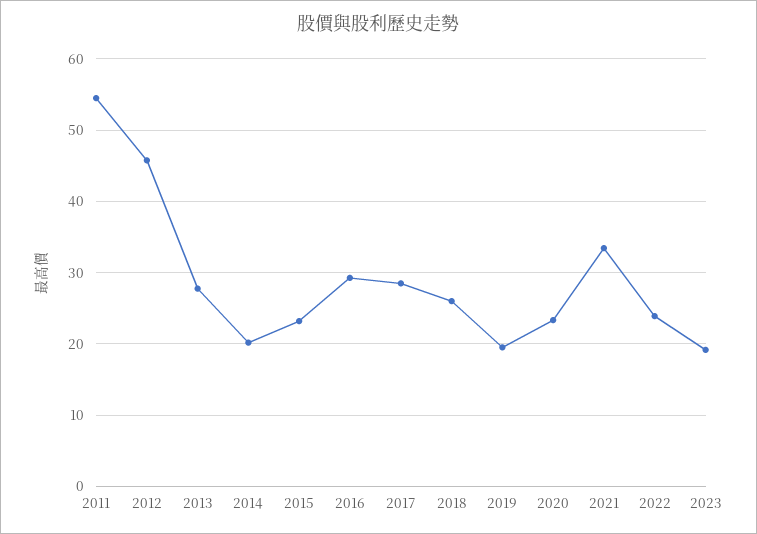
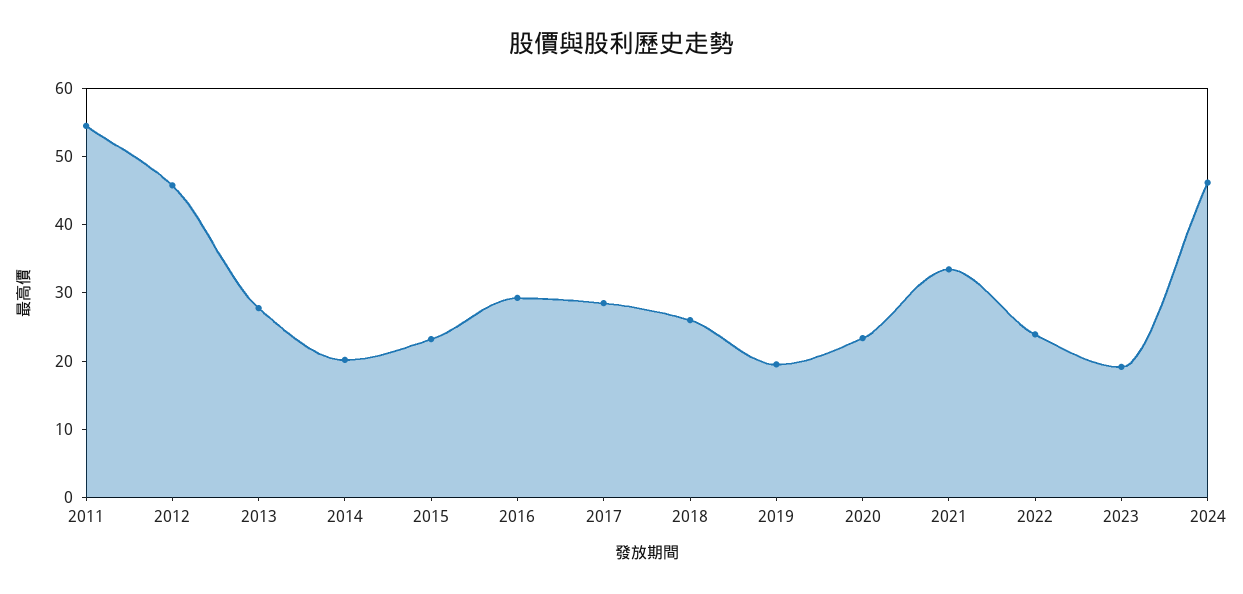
2024: none -> 46

